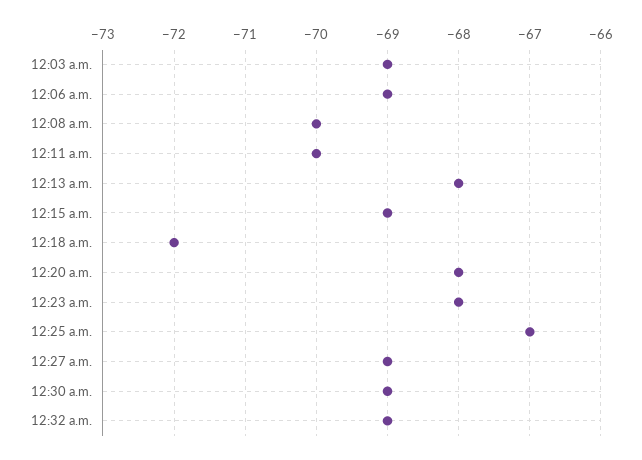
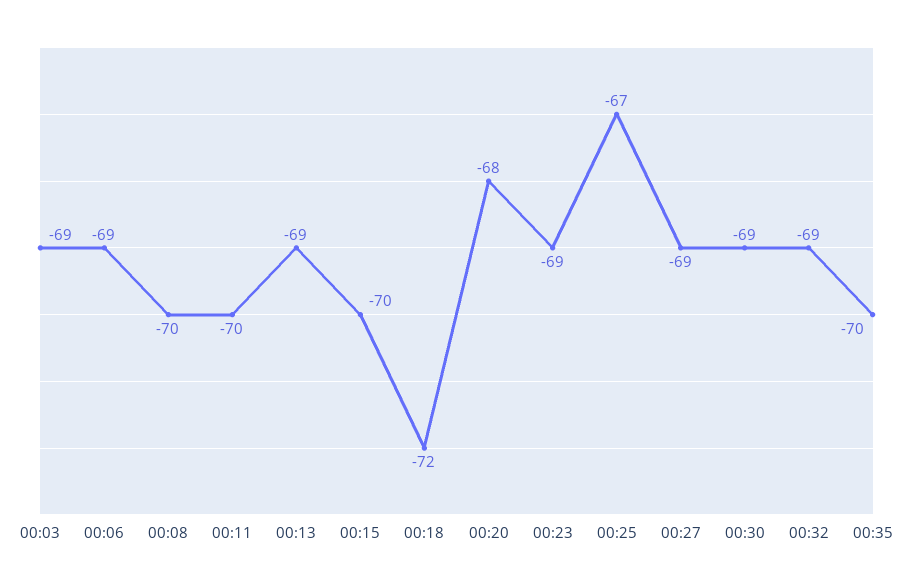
12:13 a.m.: -68 -> -69
12:15 a.m.: -69 -> -70
12:23 a.m.: -68 -> -69
00:35: none -> -70

